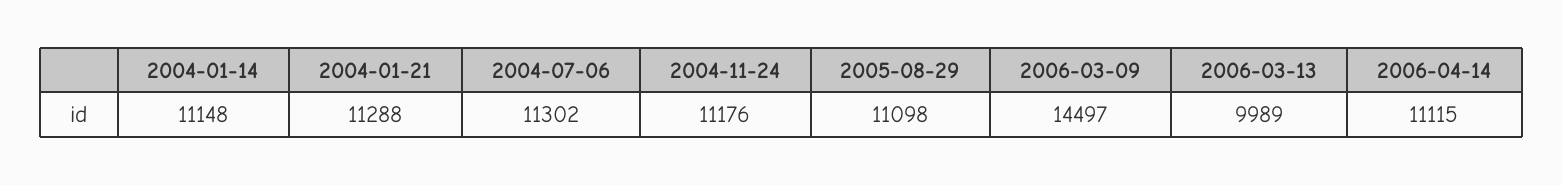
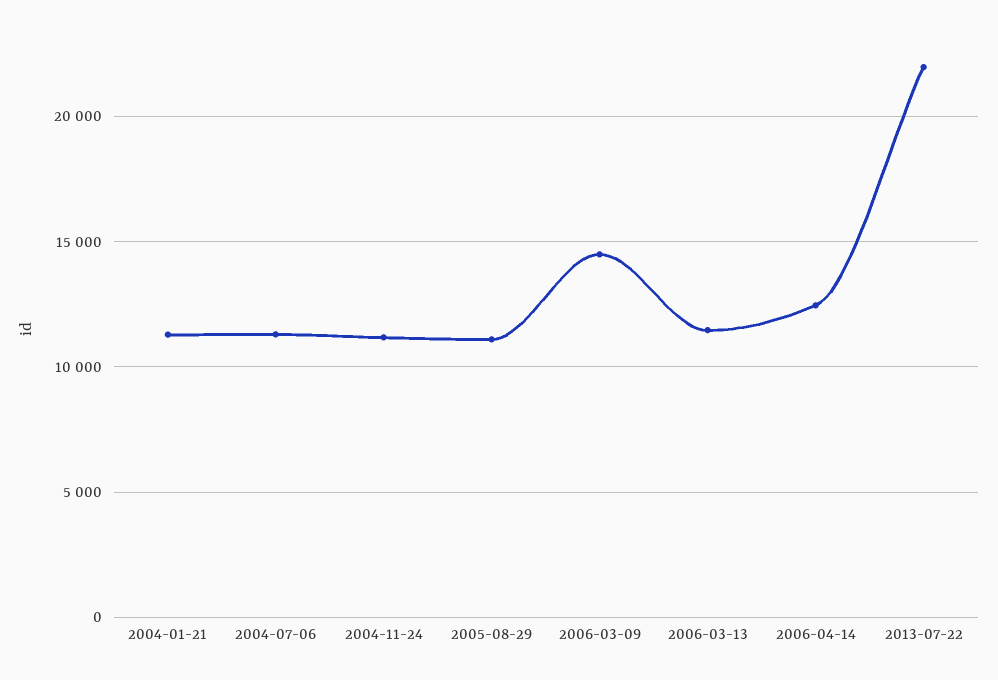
2004-01-14: 11148 -> none
2006-03-13: 9989 -> 11500
2006-04-14: 11115 -> 12500
2013-07-22: none -> 22000

